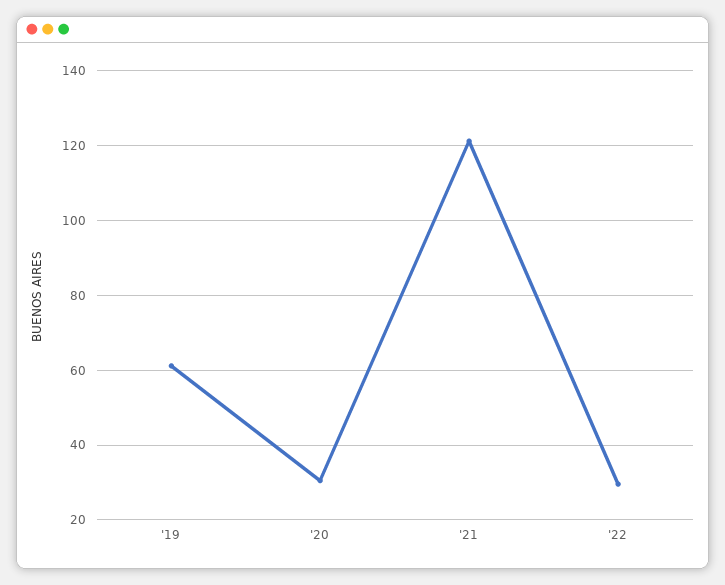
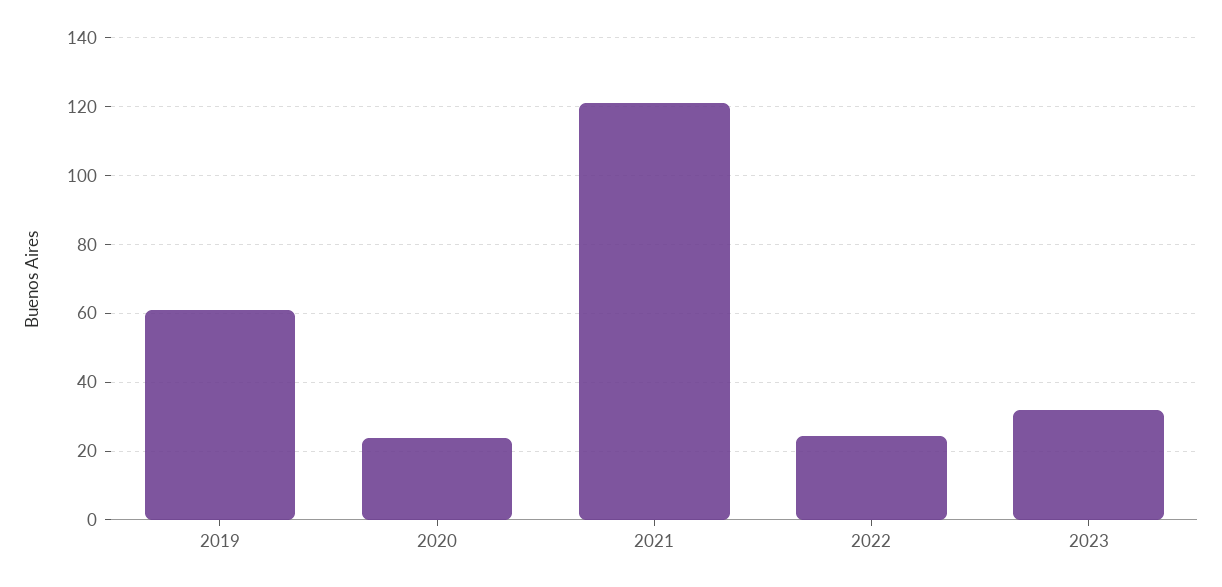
'20: 30 -> 24
'22: 30 -> 24
2023: none -> 32

